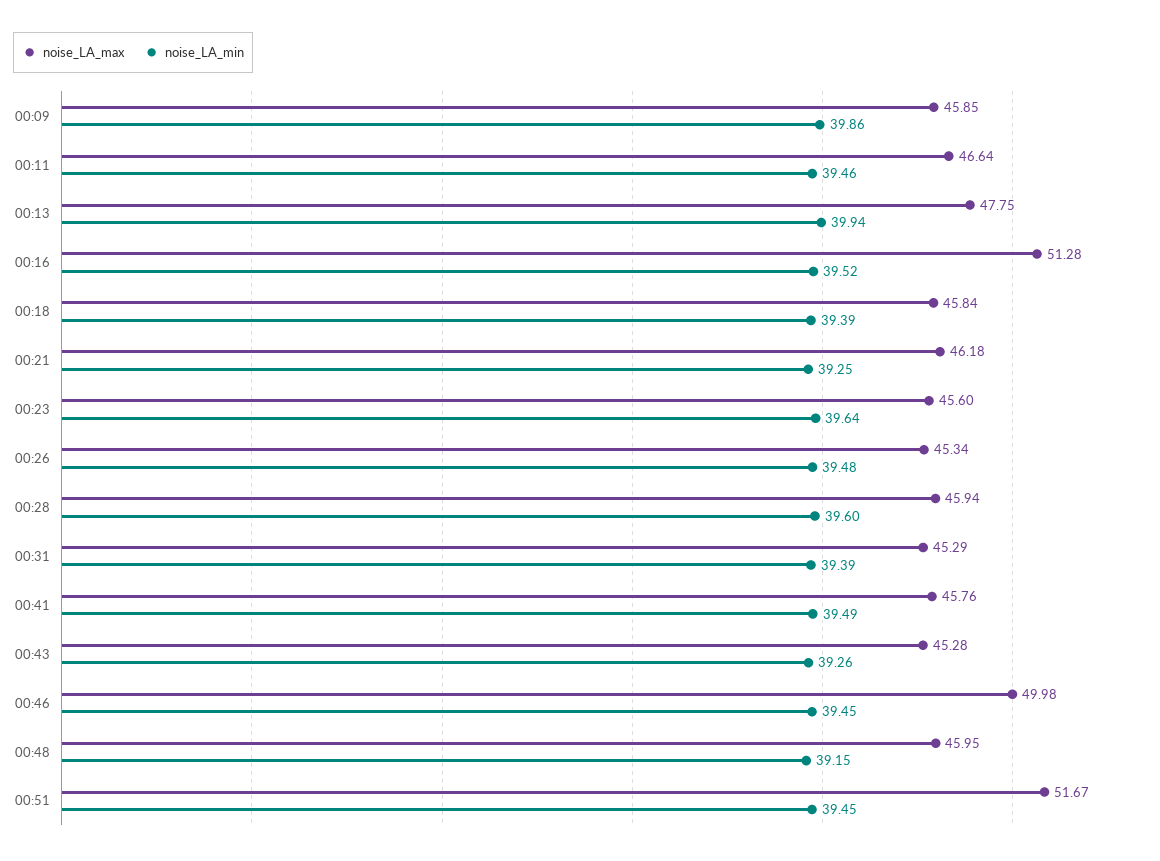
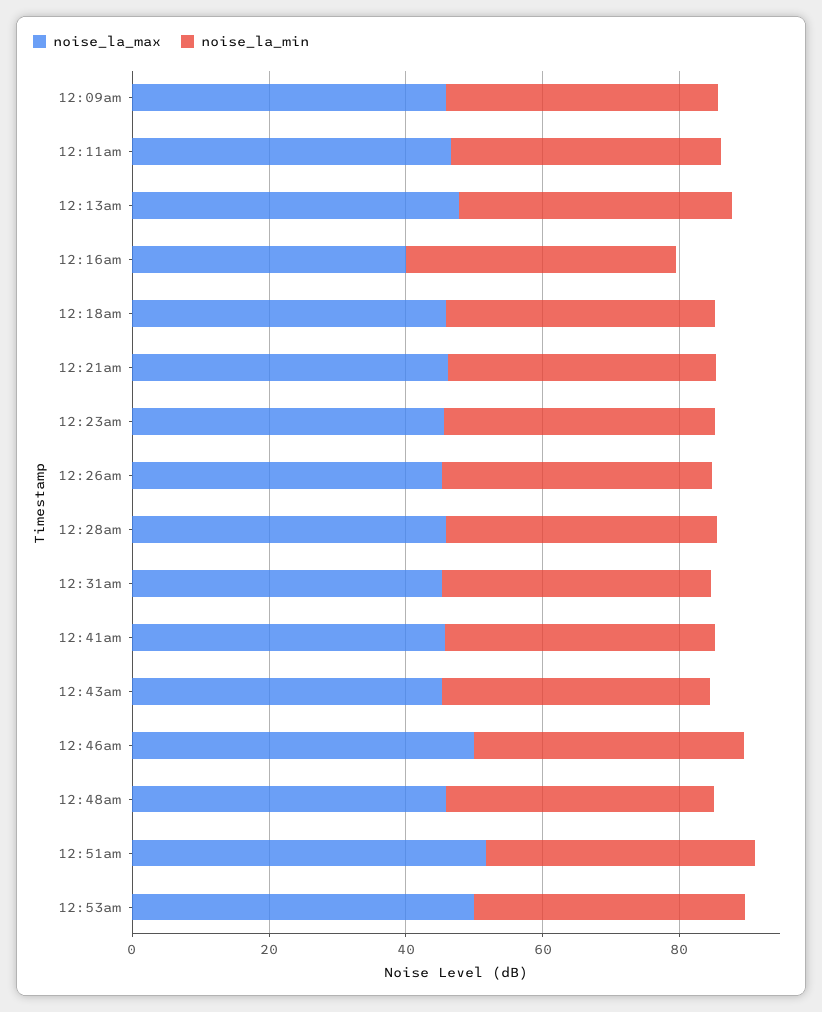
noise_LA_max, 00:16: 51.28 -> 40
noise_LA_max, 12:53am: none -> 50
noise_LA_min, 12:53am: none -> 40

